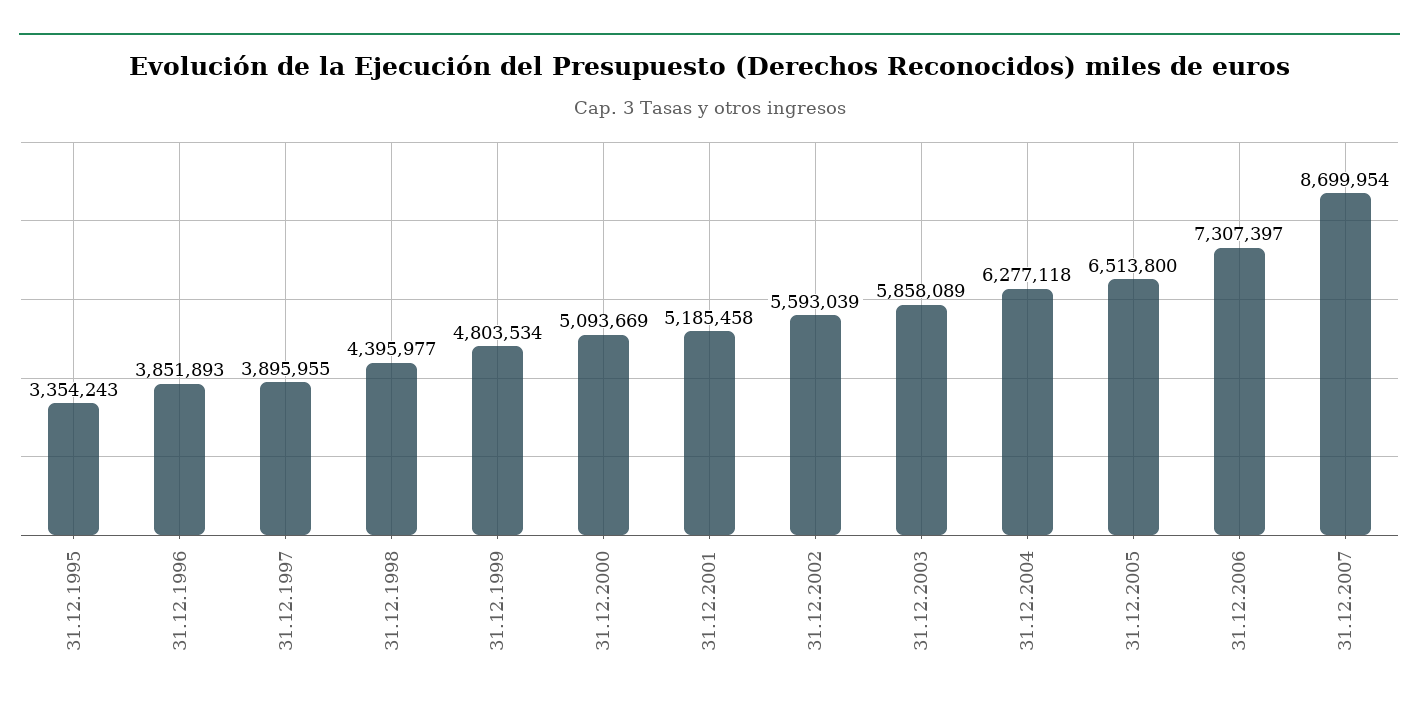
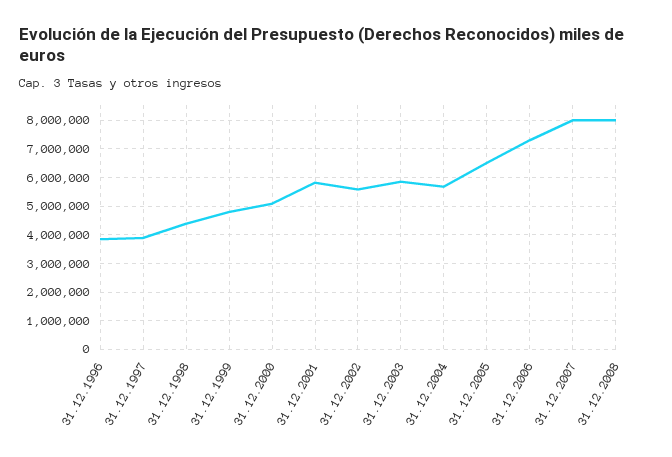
31.12.1995: 3354243 -> none
31.12.2001: 5185458 -> 5750000
31.12.2004: 6277118 -> 5750000
31.12.2007: 8699954 -> 8000000
31.12.2008: none -> 8000000

